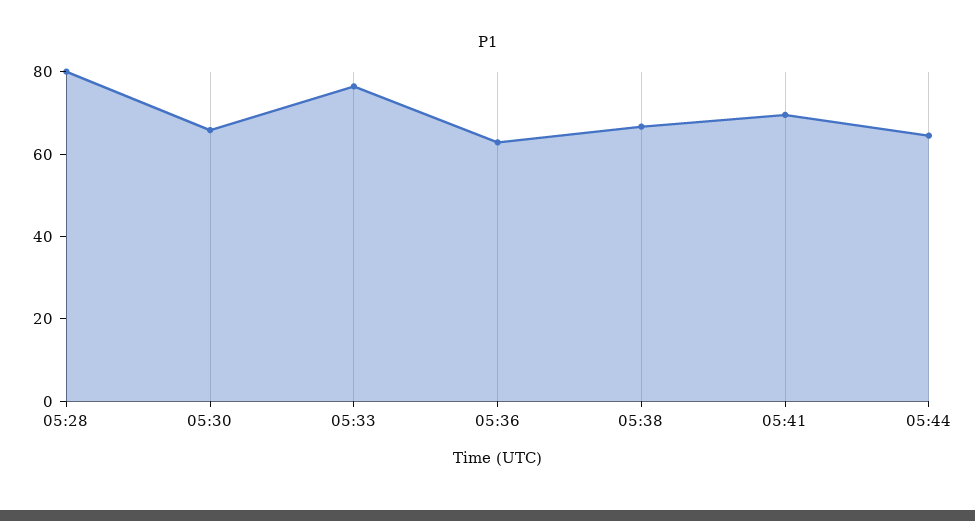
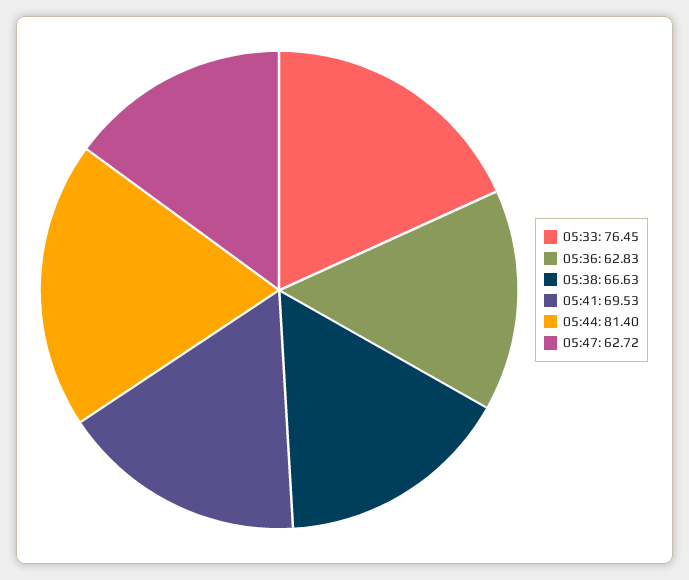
05:28: 80 -> none
05:30: 65 -> none
05:44: 65 -> 81.4
05:47: none -> 62.72

